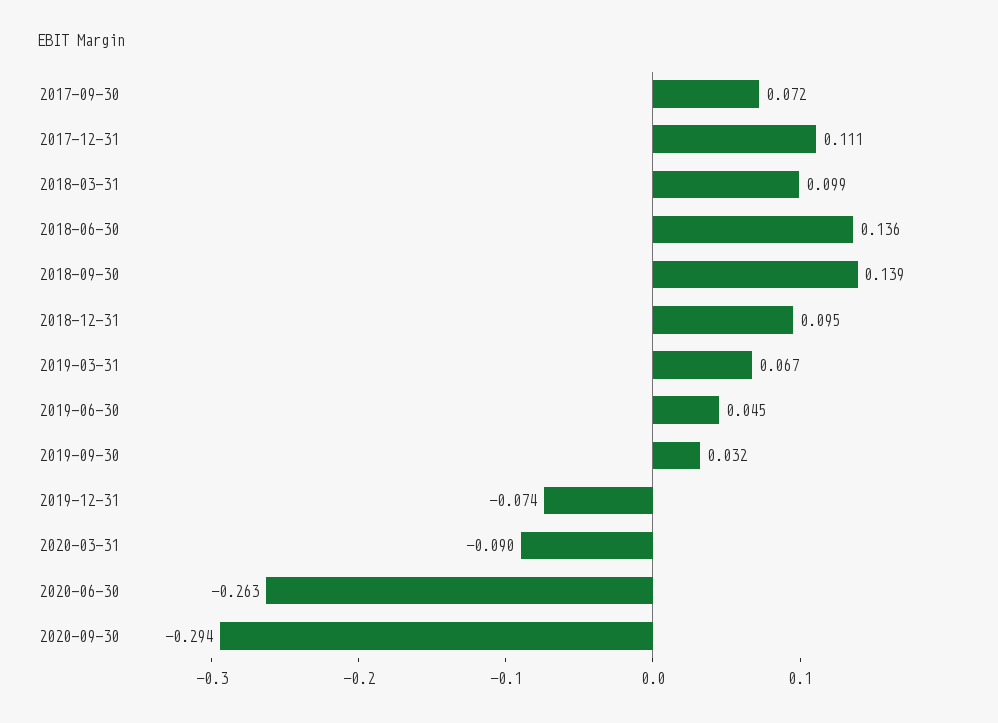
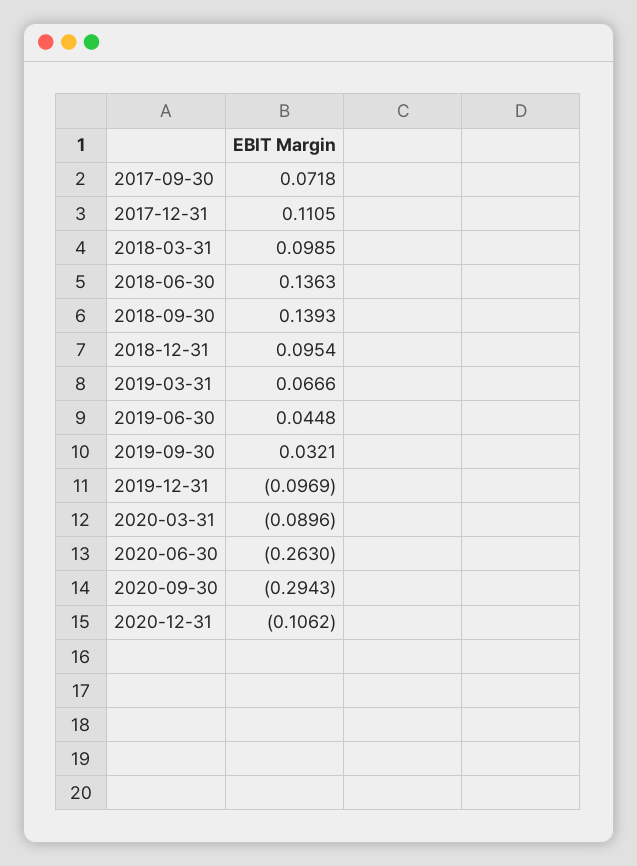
2019-12-31: -0.074 -> -0.0969
2020-12-31: none -> -0.1062

